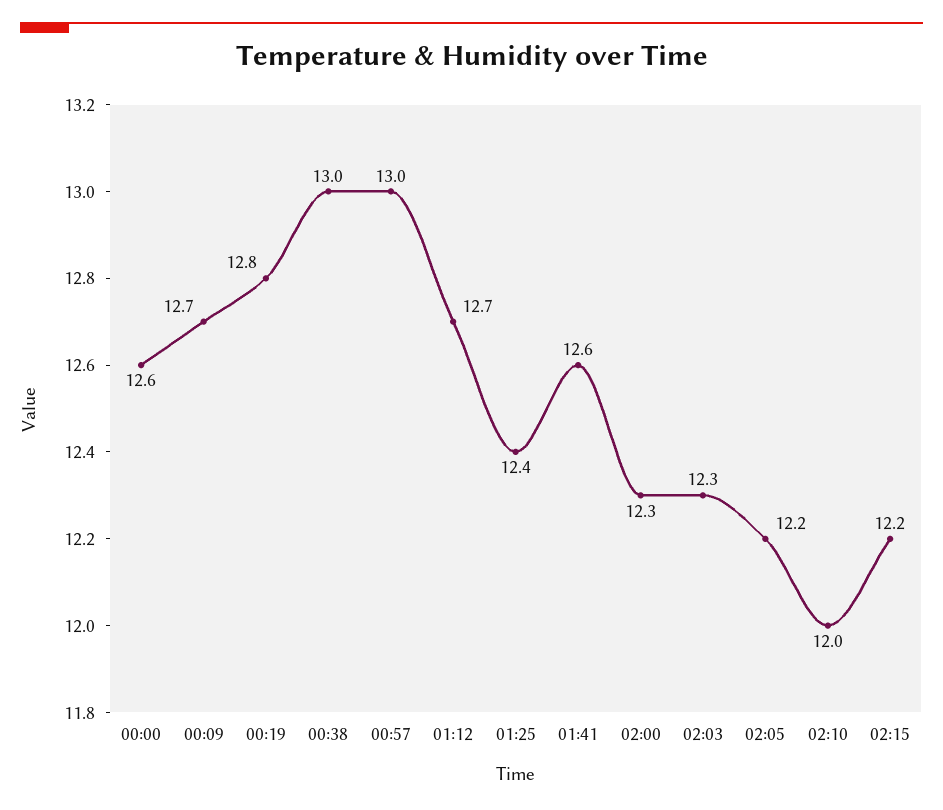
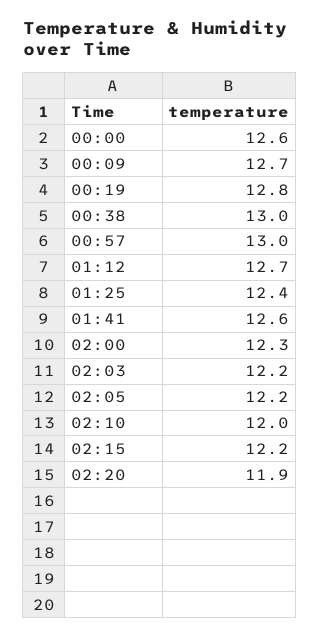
02:03: 12.3 -> 12.2
02:20: none -> 11.9

